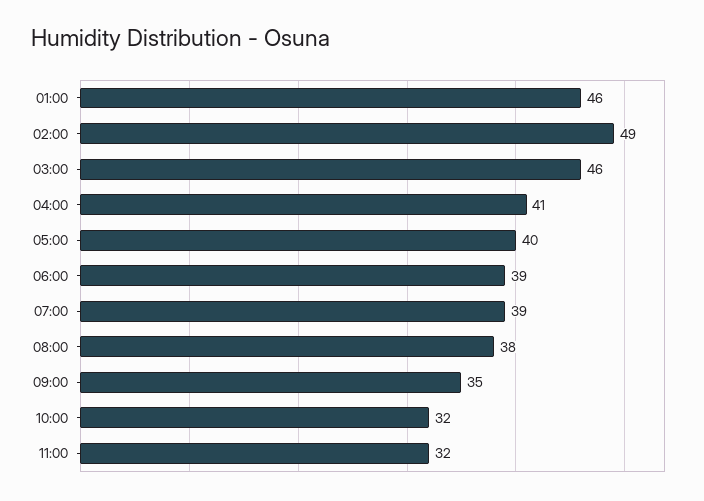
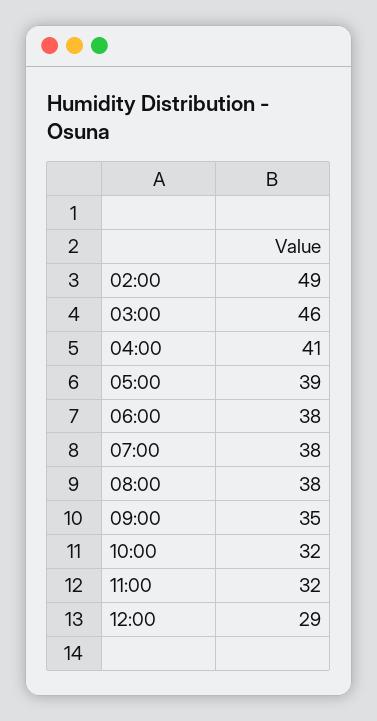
01:00: 46 -> none
05:00: 40 -> 39
06:00: 39 -> 38
07:00: 39 -> 38
12:00: none -> 29

